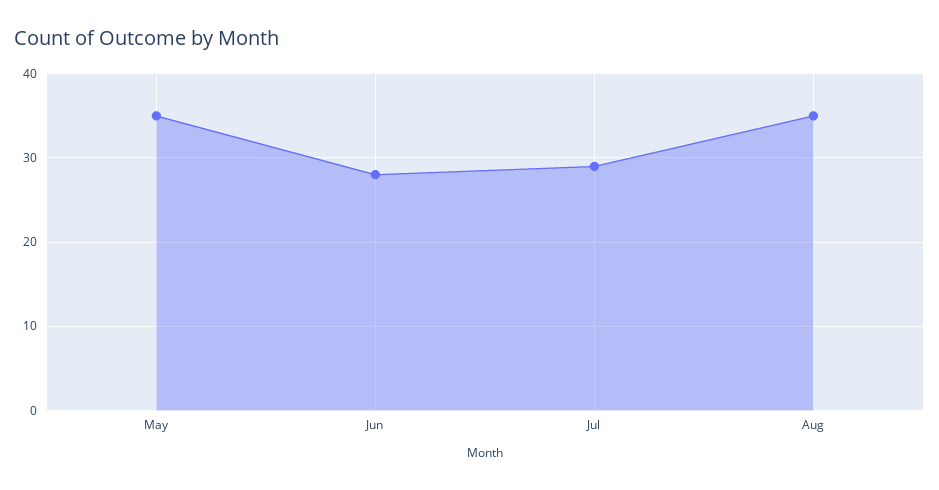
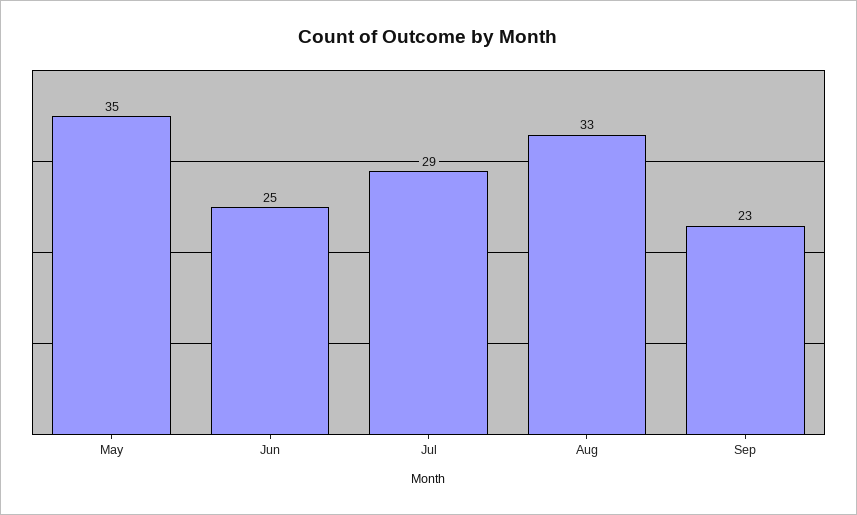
Jun: 28 -> 25
Aug: 35 -> 33
Sep: none -> 23

